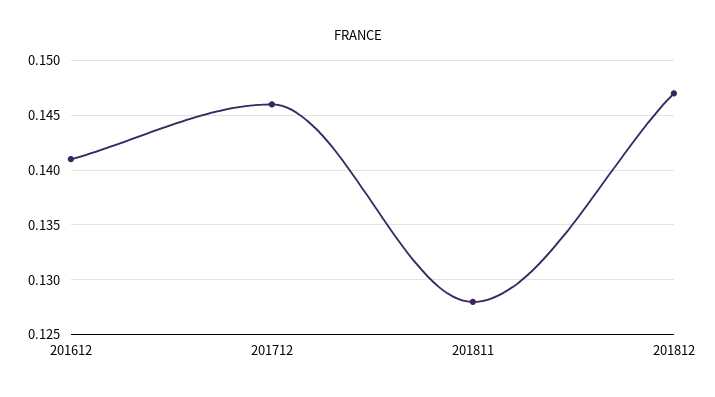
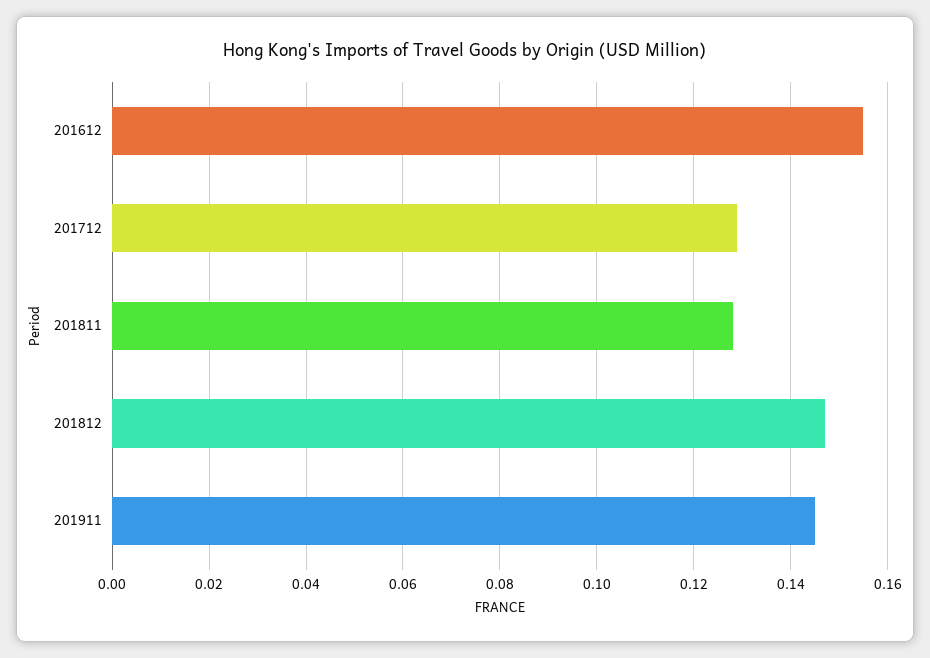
201612: 0.141 -> 0.155
201712: 0.146 -> 0.13
201911: none -> 0.145

